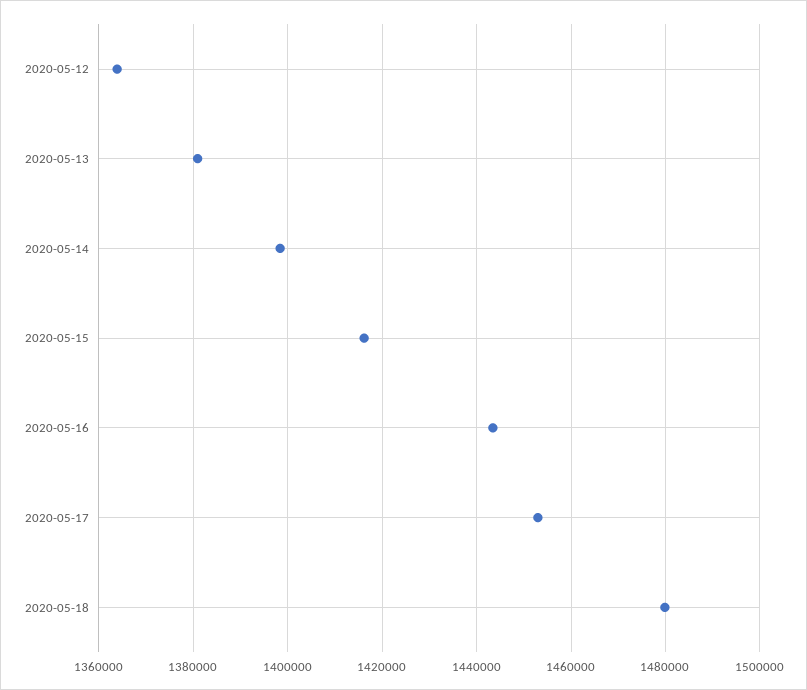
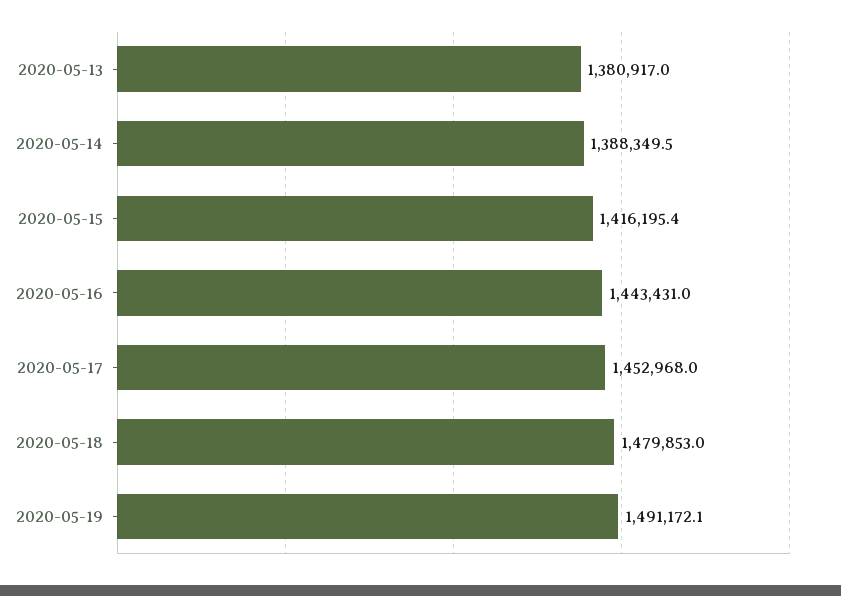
2020-05-12: 1364000 -> none
2020-05-14: 1398000 -> 1388349.5
2020-05-19: none -> 1491172.1

